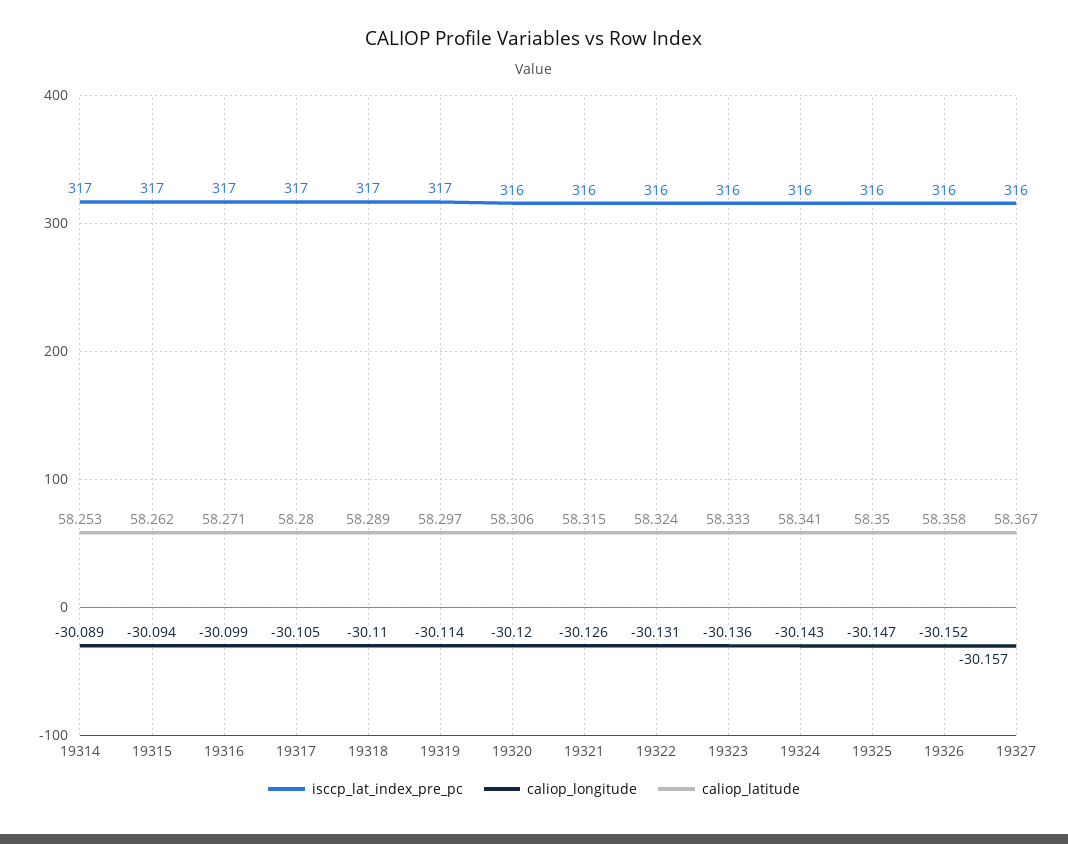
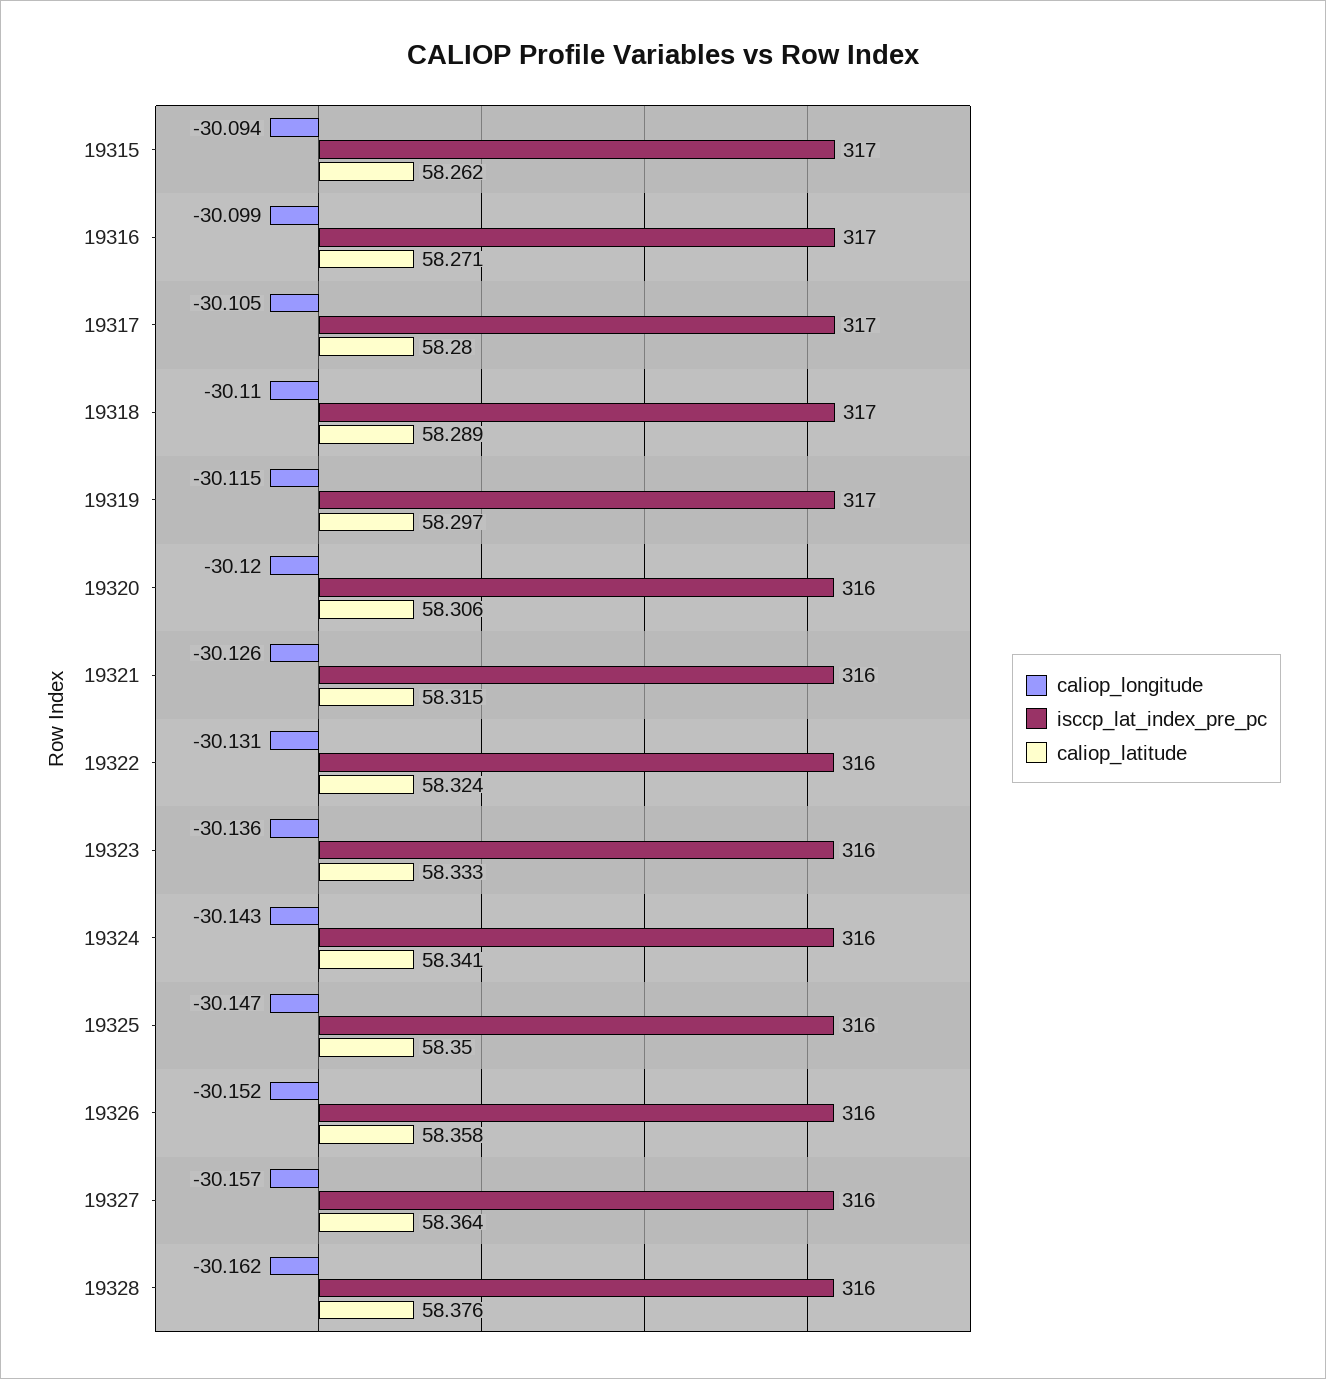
isccp_lat_index_pre_pc, 19314: 317 -> none
caliop_longitude, 19314: -30.089 -> none
caliop_latitude, 19314: 58.253 -> none
caliop_longitude, 19319: -30.114 -> -30.115
caliop_latitude, 19327: 58.367 -> 58.364
caliop_longitude, 19328: none -> -30.162
isccp_lat_index_pre_pc, 19328: none -> 316
caliop_latitude, 19328: none -> 58.376

